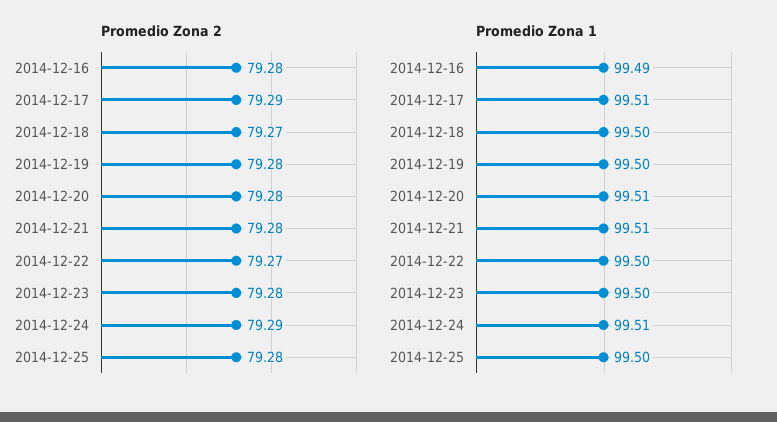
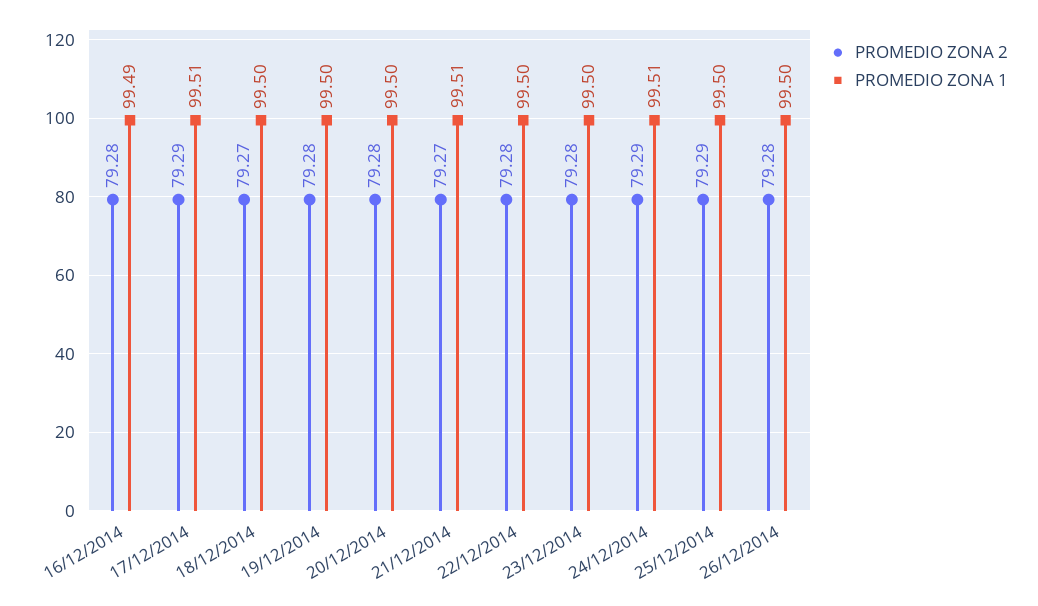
Promedio Zona 2, 2014-12-21: 79.28 -> 79.27
Promedio Zona 2, 2014-12-22: 79.27 -> 79.28
Promedio Zona 2, 2014-12-25: 79.28 -> 79.29
Promedio Zona 1, 2014-12-20: 99.51 -> 99.5
Promedio Zona 2, 26/12/2014: none -> 79.28
Promedio Zona 1, 26/12/2014: none -> 99.5

